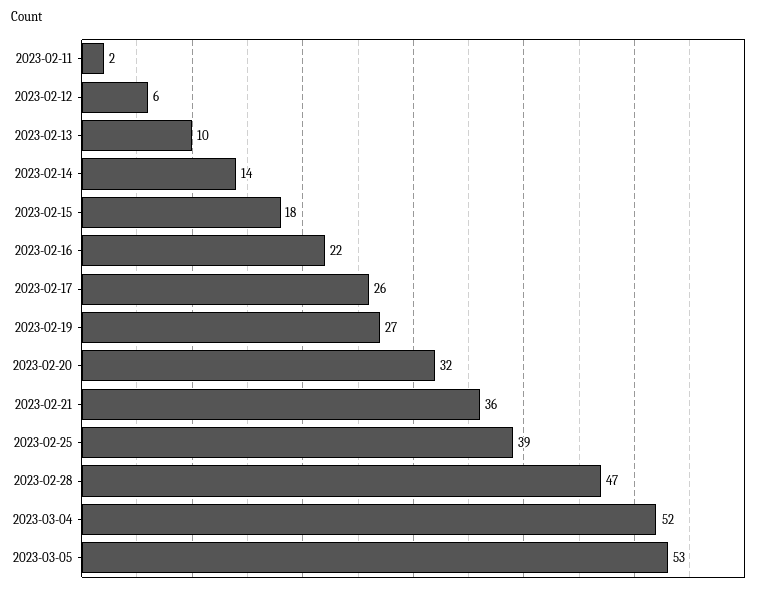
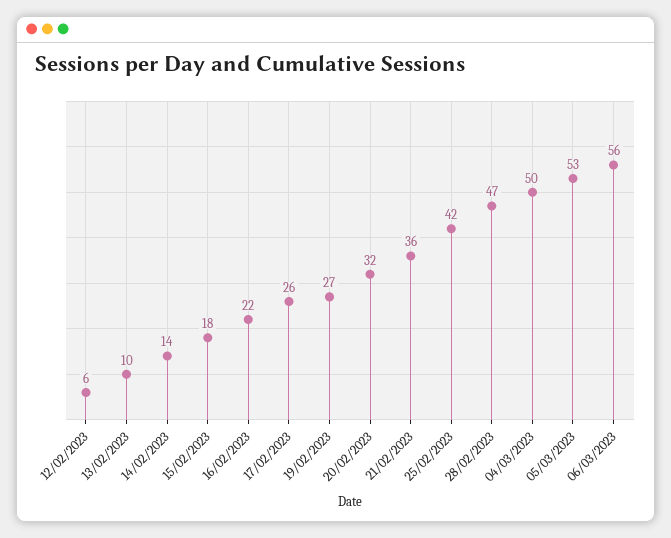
2023-02-11: 2 -> none
2023-02-25: 39 -> 42
2023-03-04: 52 -> 50
06/03/2023: none -> 56

